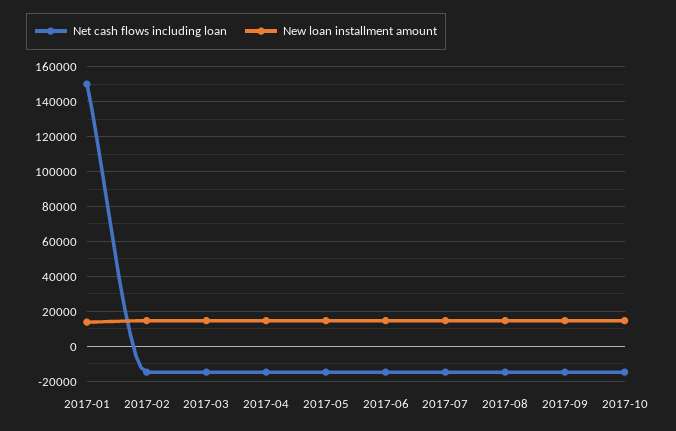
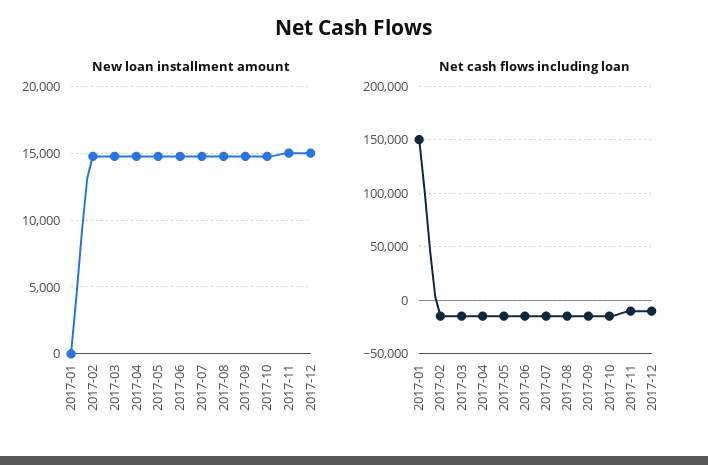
New loan installment amount, 2017-01: 15000 -> 0
New loan installment amount, 2017-11: none -> 15000
New loan installment amount, 2017-12: none -> 15000
Net cash flows including loan, 2017-11: none -> -10000
Net cash flows including loan, 2017-12: none -> -10000

